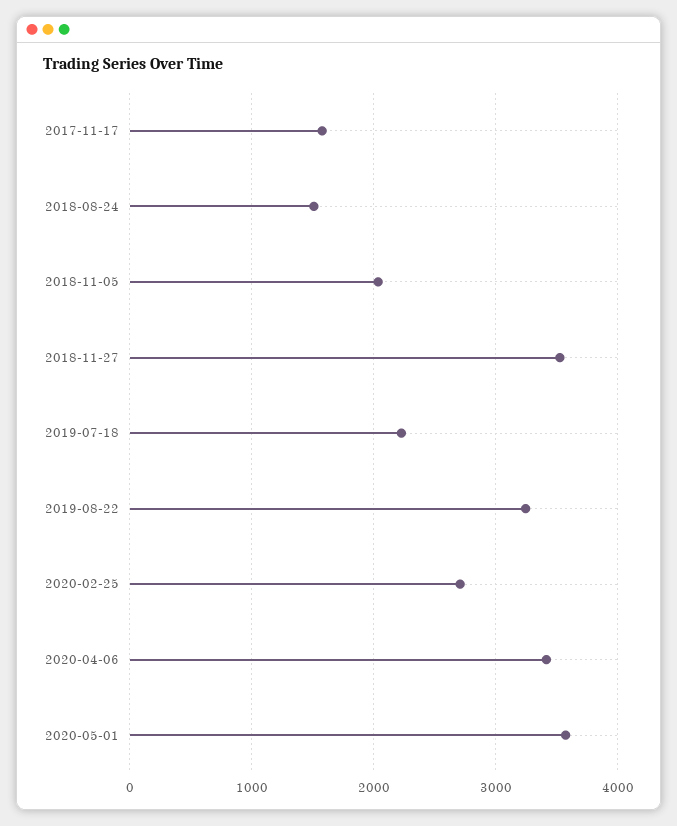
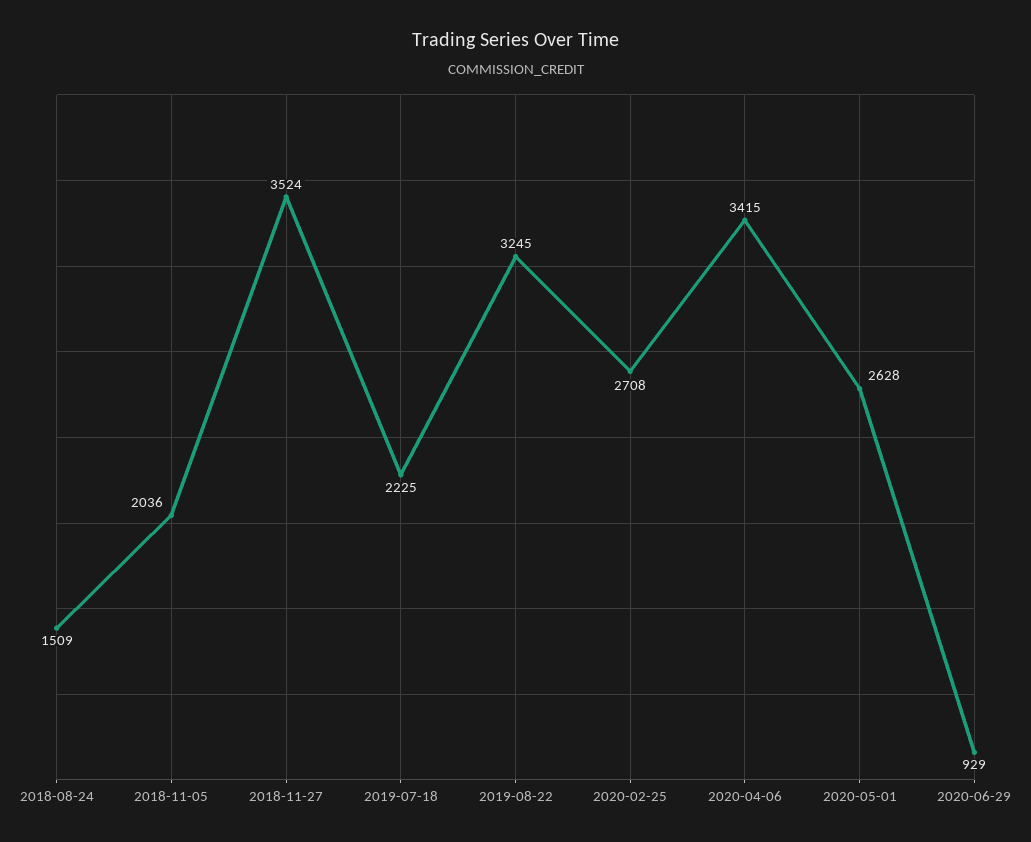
2017-11-17: 1600 -> none
2020-05-01: 3600 -> 2628
2020-06-29: none -> 929

